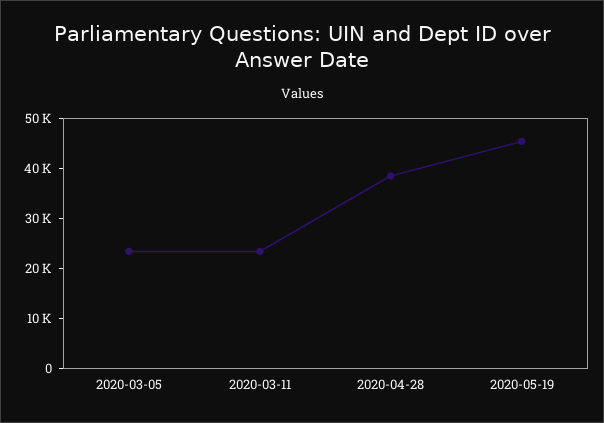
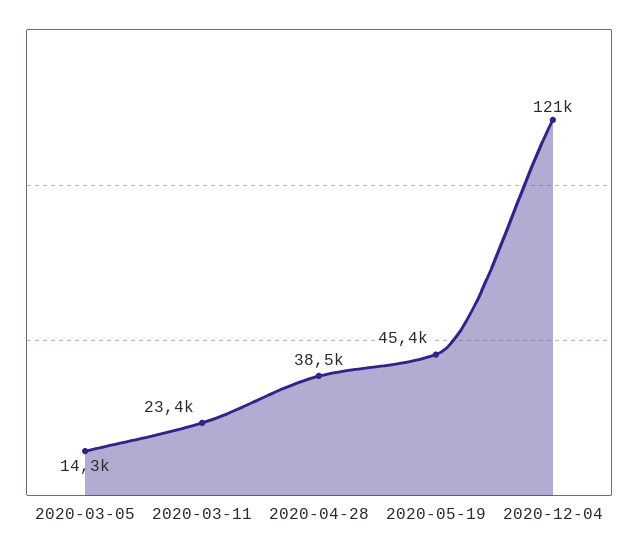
2020-03-05: 24000 -> 14300
2020-12-04: none -> 121000

